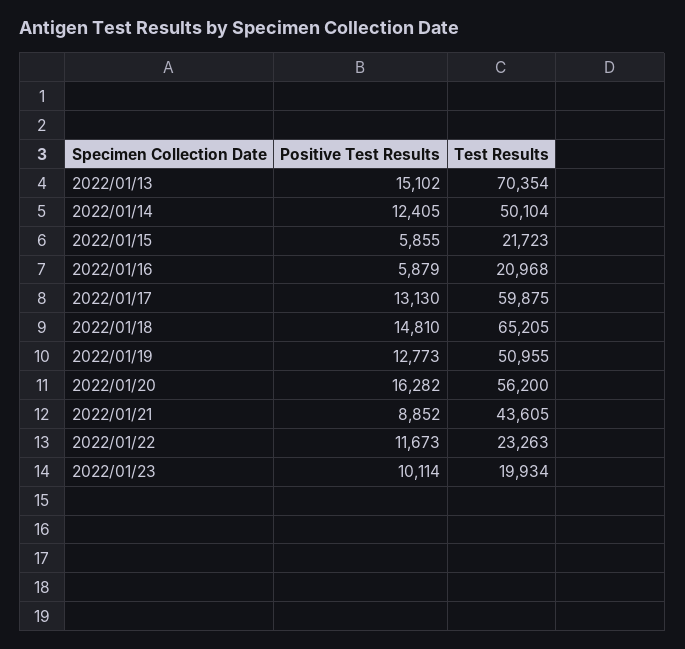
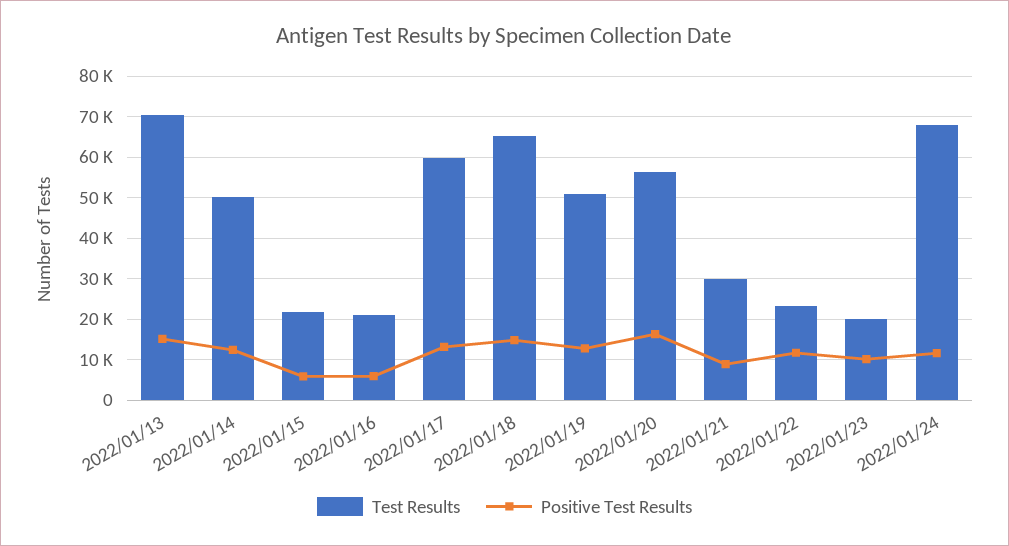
Test Results, 2022/01/21: 43605 -> 30000
Test Results, 2022/01/24: none -> 68000
Positive Test Results, 2022/01/24: none -> 12000

